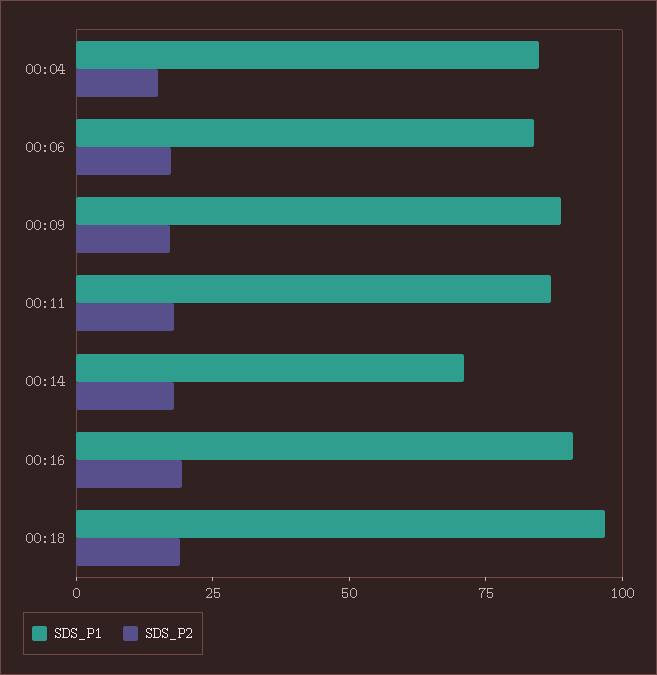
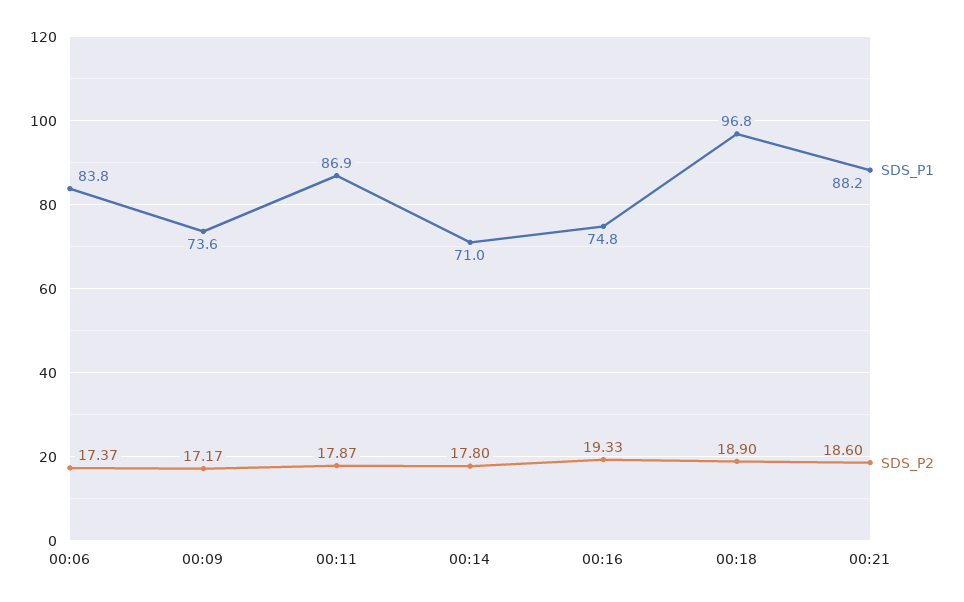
SDS_P1, 00:04: 85 -> none
SDS_P2, 00:04: 15 -> none
SDS_P1, 00:09: 90 -> 73.6
SDS_P1, 00:16: 90 -> 74.8
SDS_P1, 00:21: none -> 88.2
SDS_P2, 00:21: none -> 18.6

